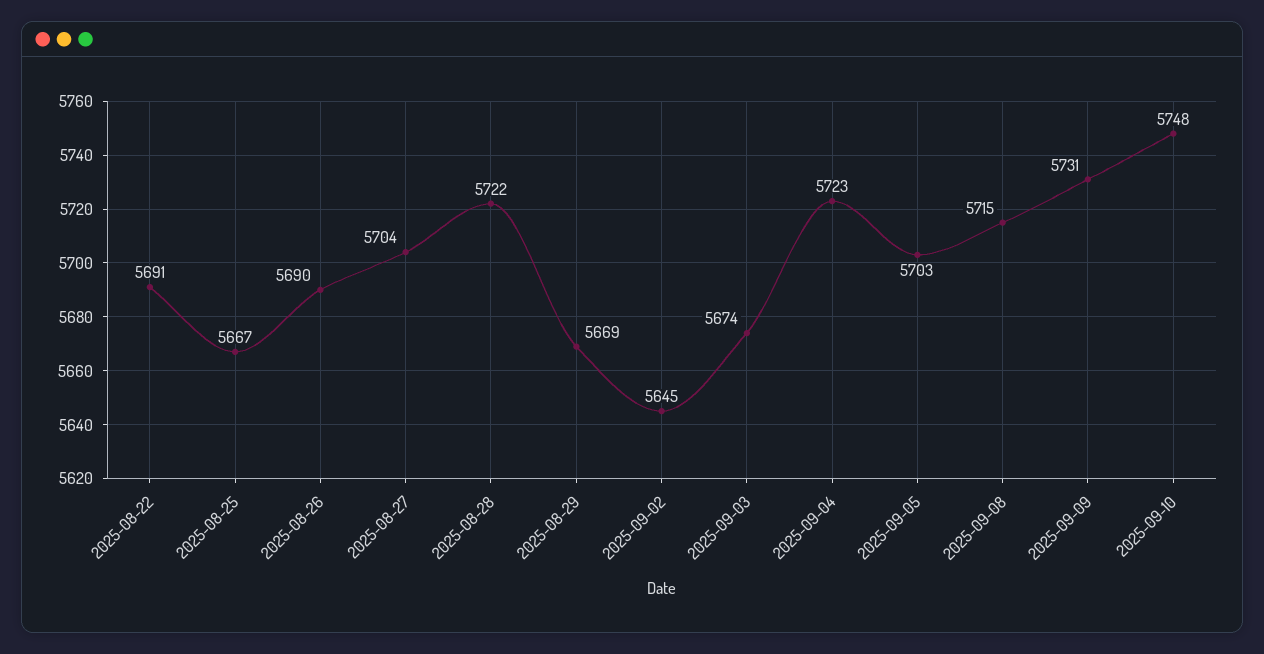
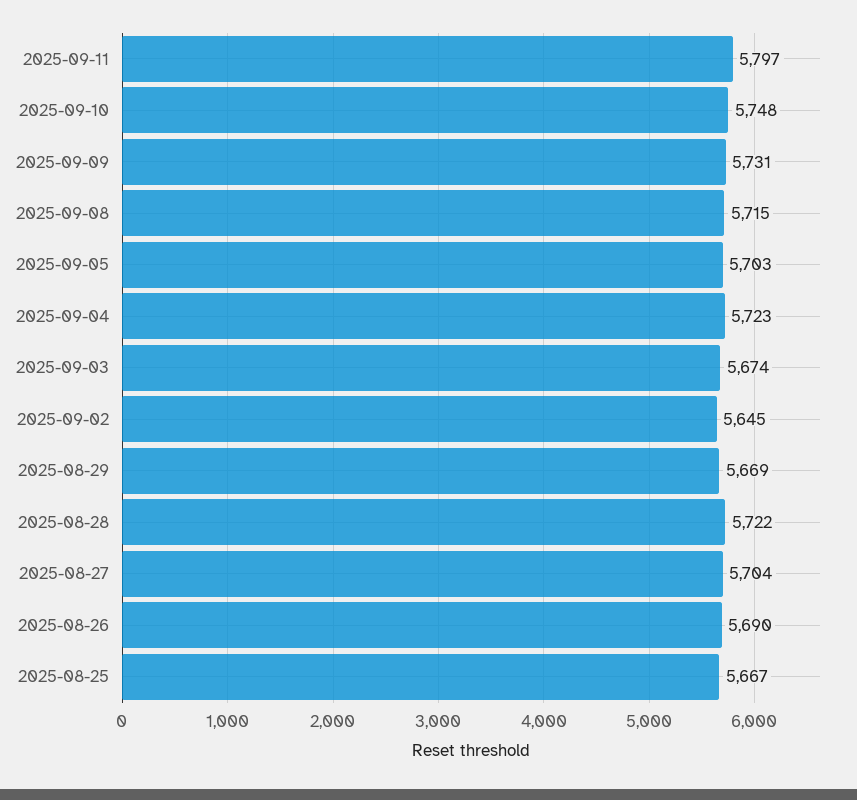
2025-08-22: 5691 -> none
2025-09-11: none -> 5797

